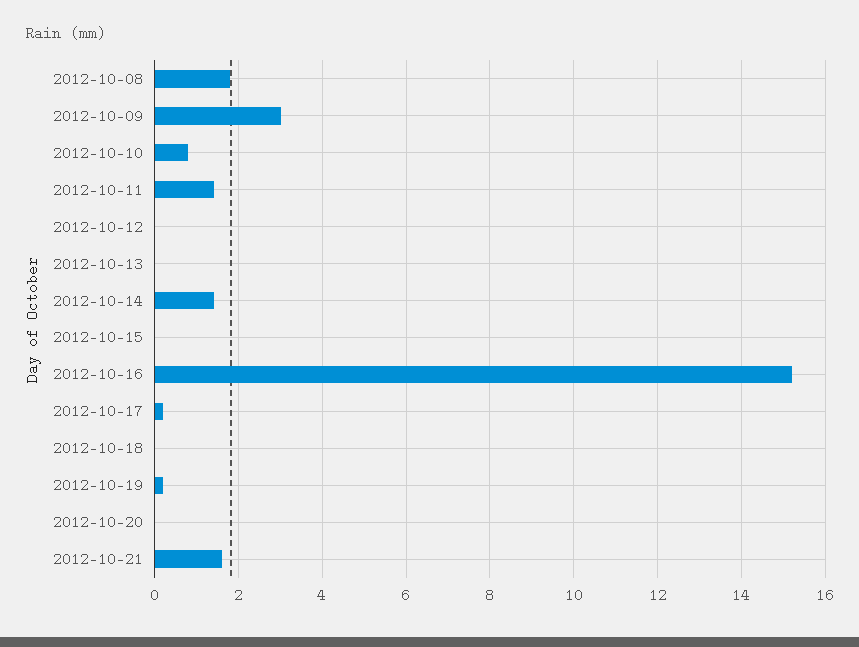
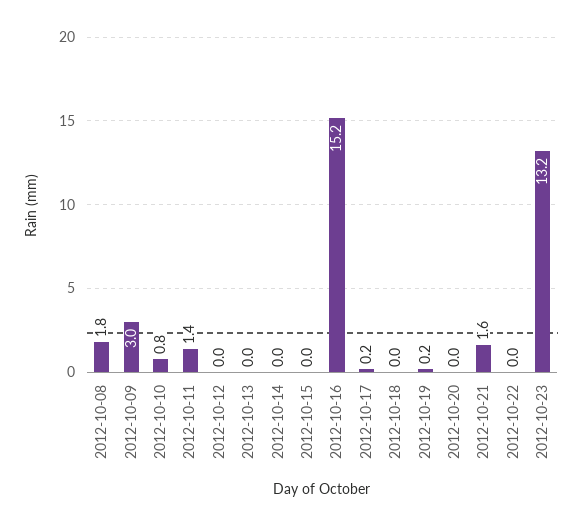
2012-10-14: 1.5 -> 0
2012-10-22: none -> 0
2012-10-23: none -> 13.2

